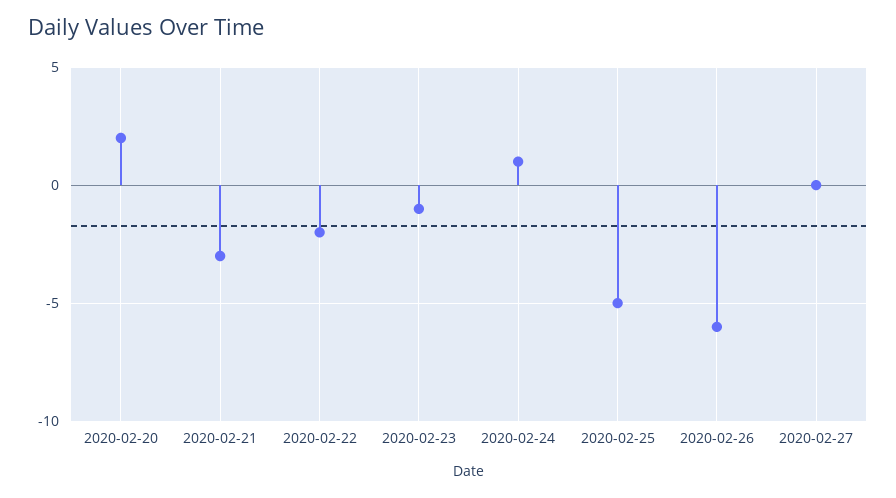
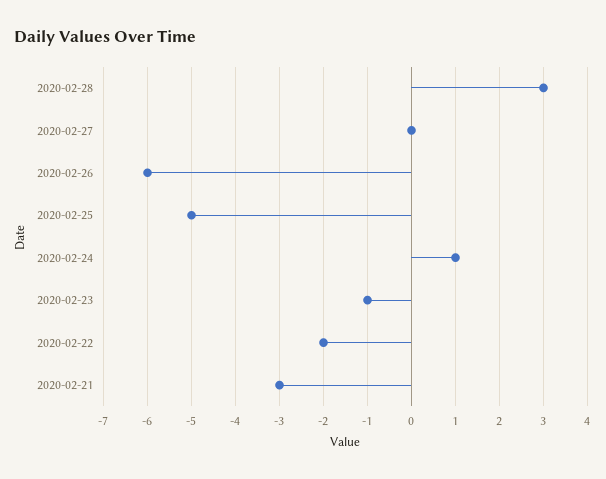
2020-02-20: 2 -> none
2020-02-28: none -> 3

